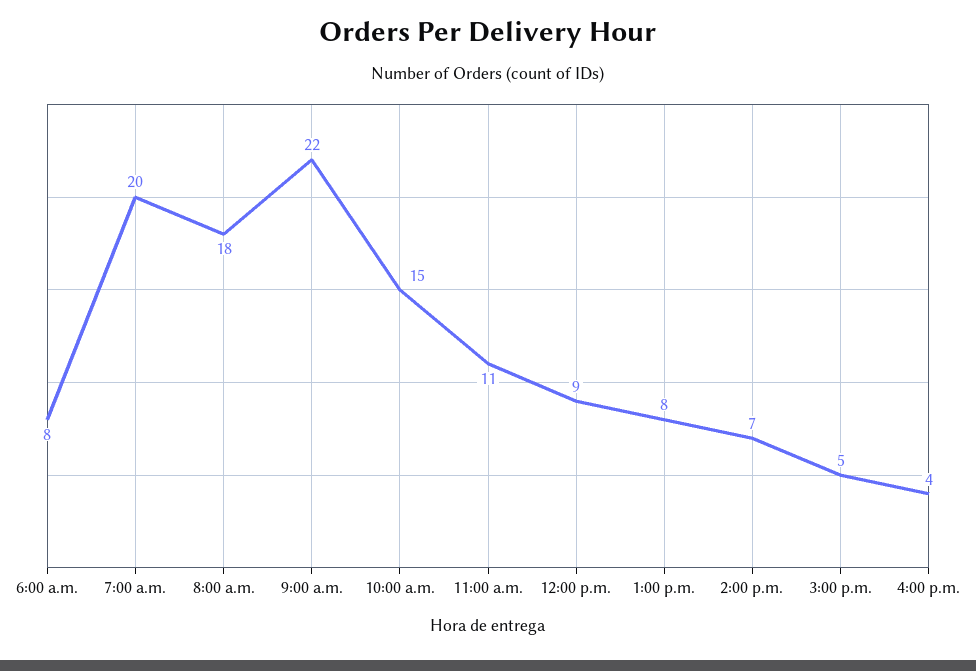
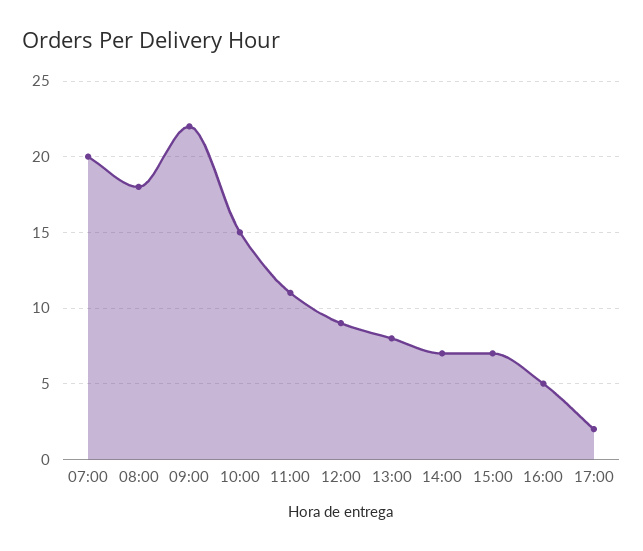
6:00 a.m.: 8 -> none
3:00 p.m.: 5 -> 7
4:00 p.m.: 4 -> 5
17:00: none -> 2

